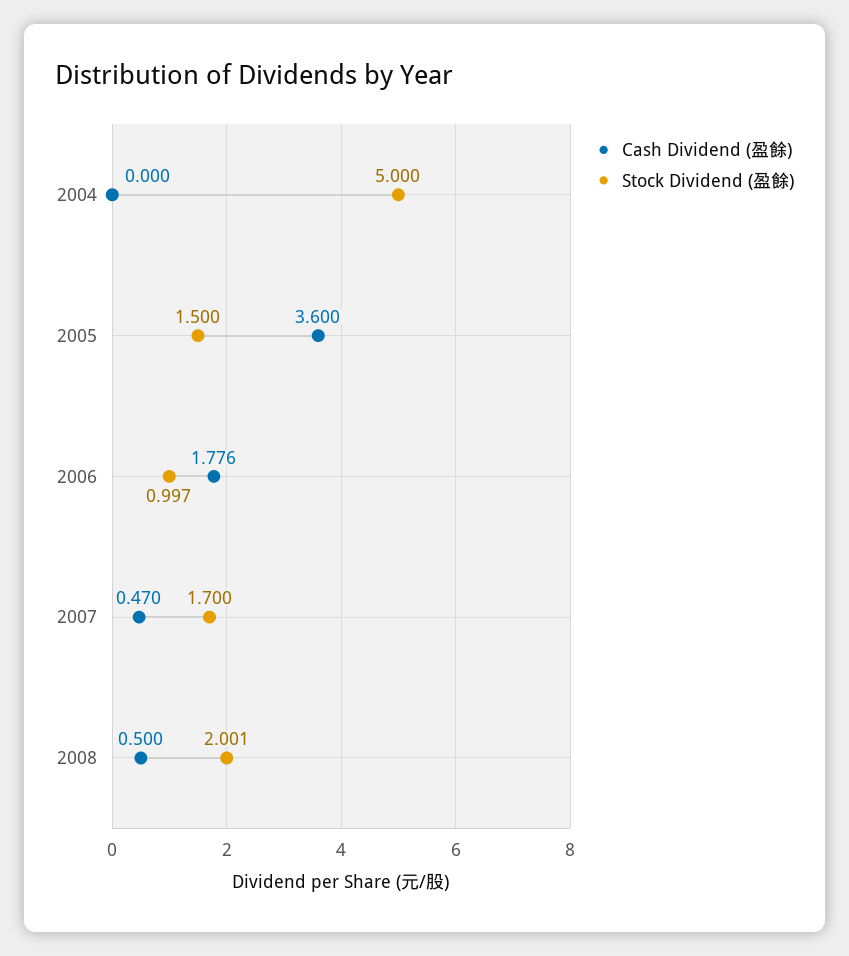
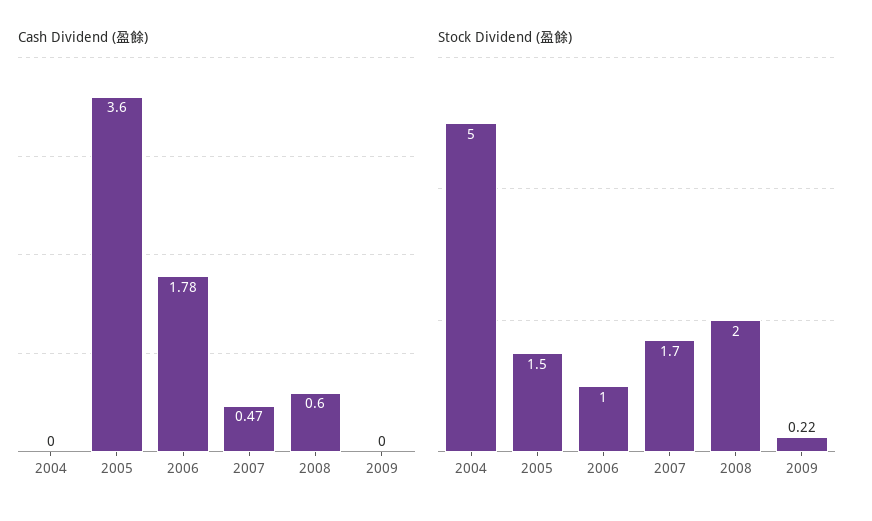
Cash Dividend (盈餘), 2008: 0.5 -> 0.6
Cash Dividend (盈餘), 2009: none -> 0
Stock Dividend (盈餘), 2009: none -> 0.22

